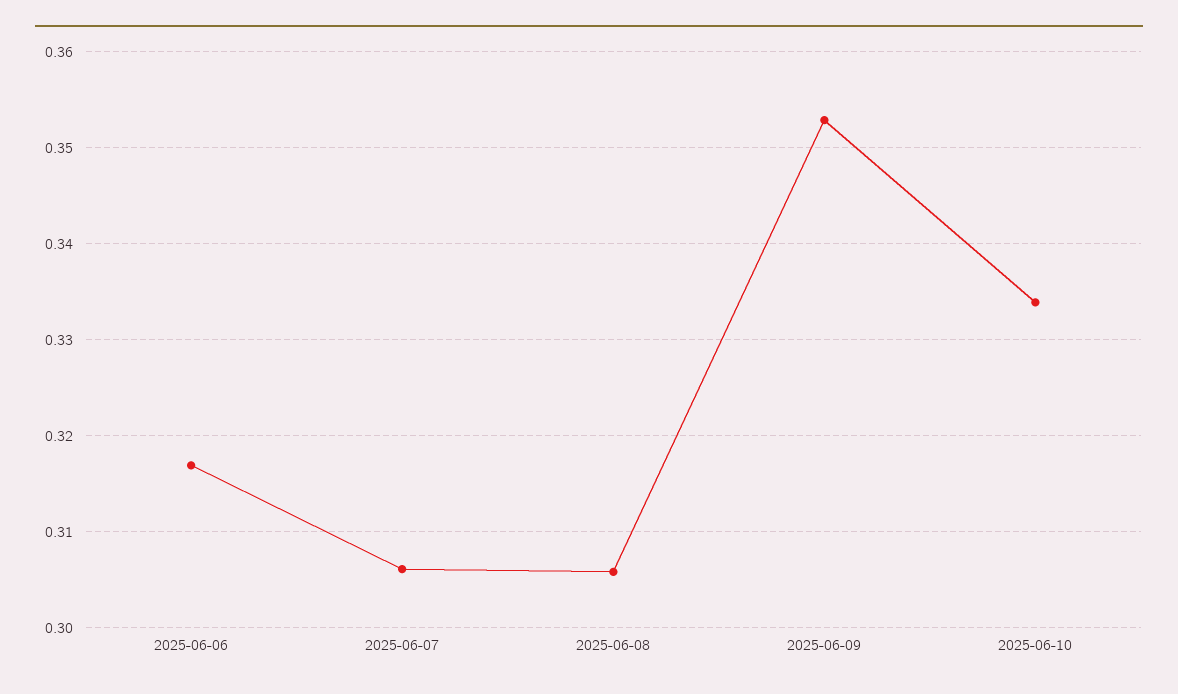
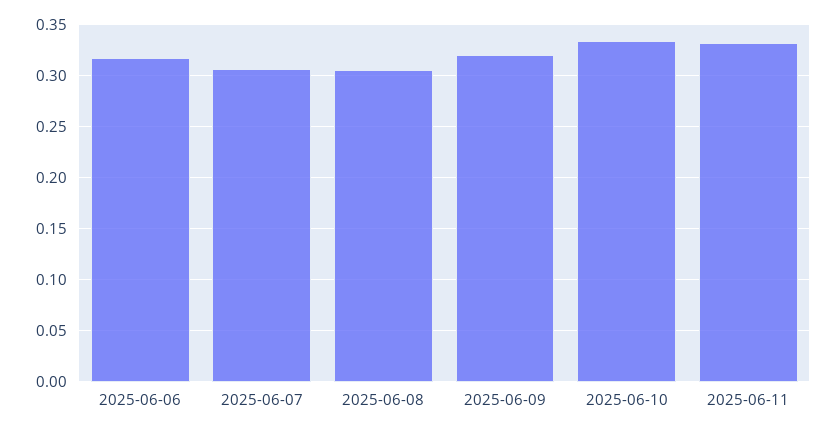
2025-06-09: 0.353 -> 0.32
2025-06-11: none -> 0.33

